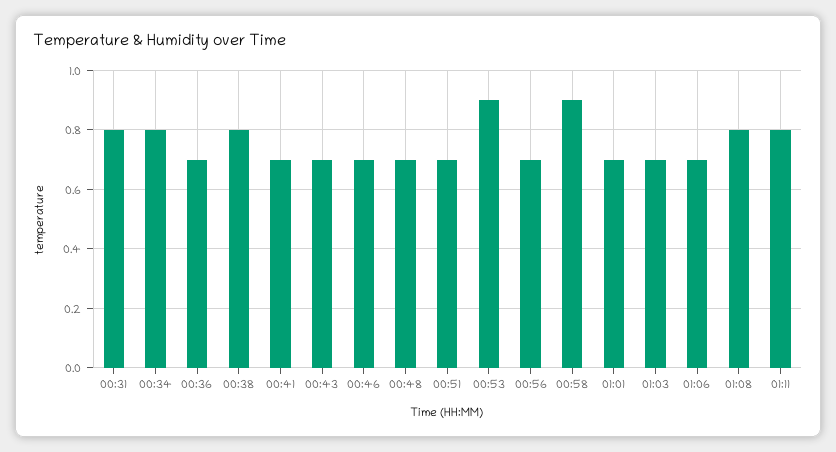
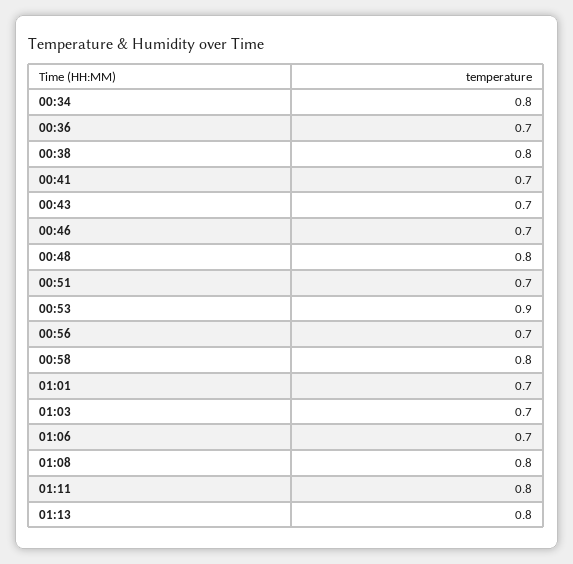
00:31: 0.8 -> none
00:48: 0.7 -> 0.8
00:58: 0.9 -> 0.8
01:13: none -> 0.8

